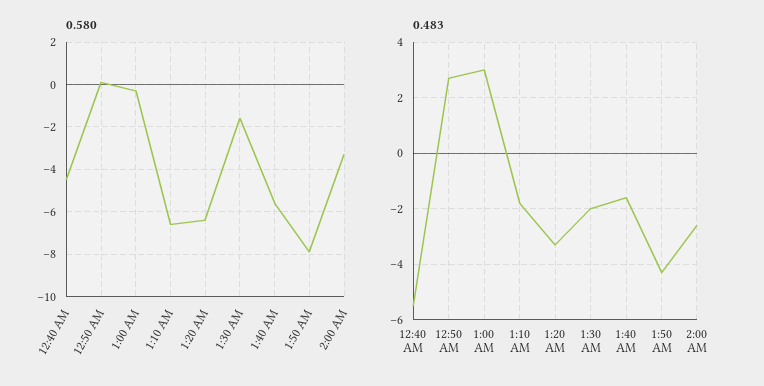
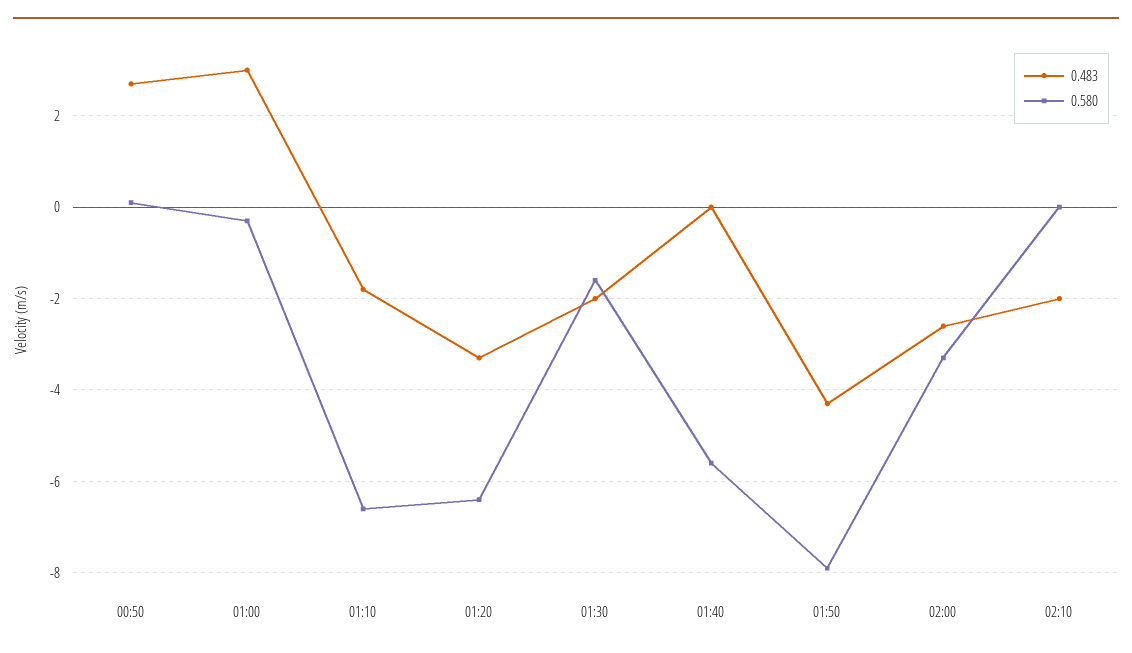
0.580, 12:40 AM: -4.5 -> none
0.483, 12:40 AM: -5.5 -> none
0.483, 1:40 AM: -1.5 -> 0
0.483, 02:10: none -> -2
0.580, 02:10: none -> 0

